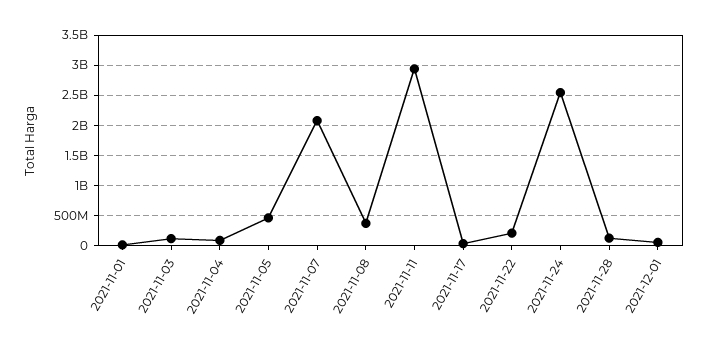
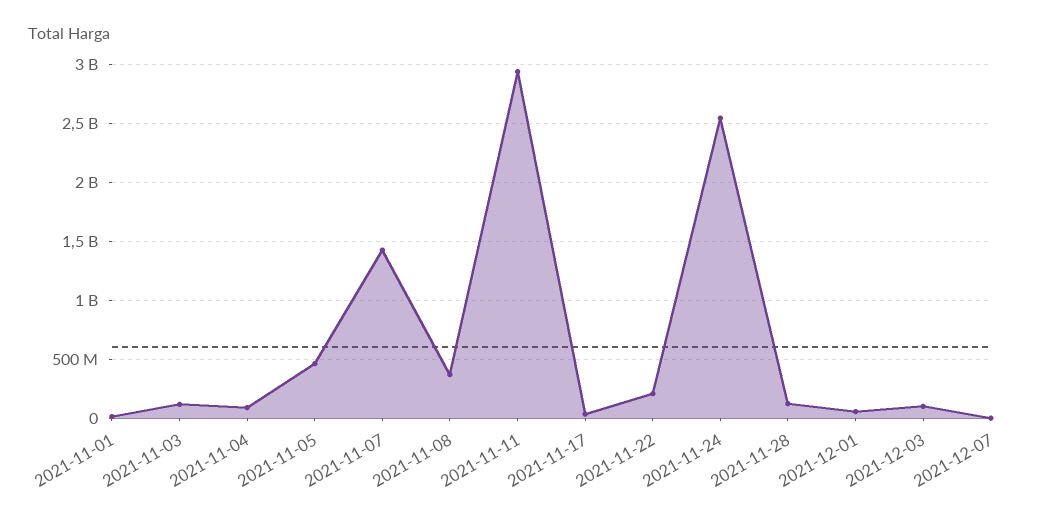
2021-11-07: 2100000000 -> 1400000000
2021-12-03: none -> 100000000
2021-12-07: none -> 0

